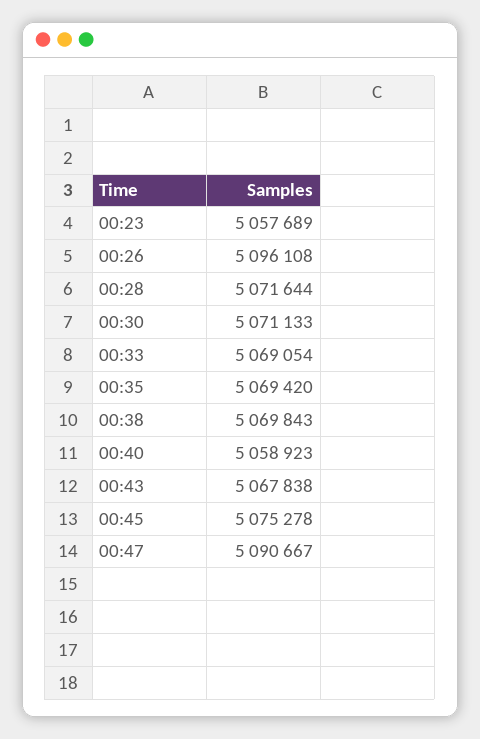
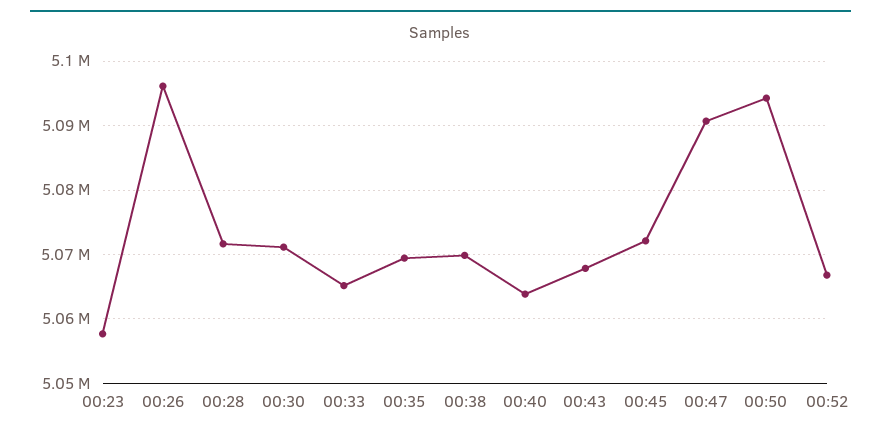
00:33: 5069054 -> 5065000
00:40: 5058923 -> 5064000
00:45: 5075278 -> 5072000
00:50: none -> 5094000
00:52: none -> 5067000

